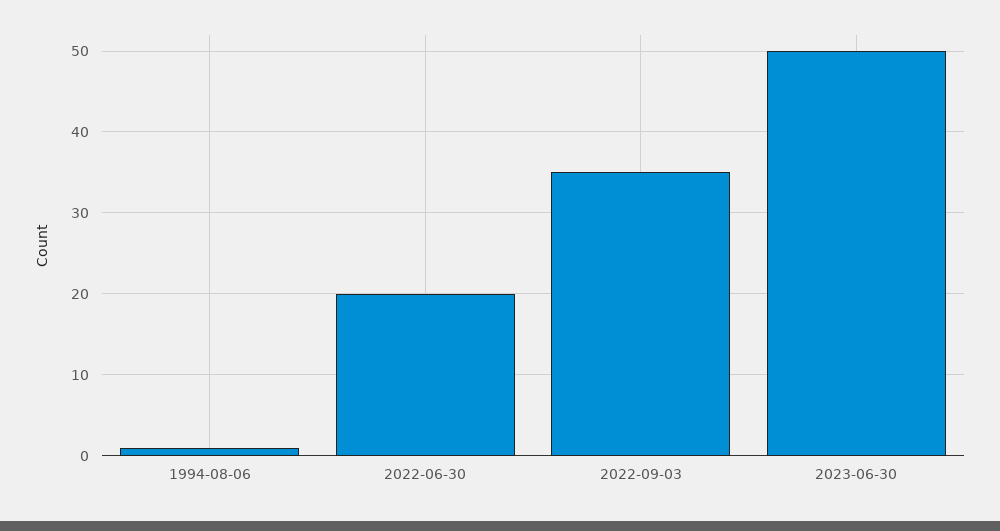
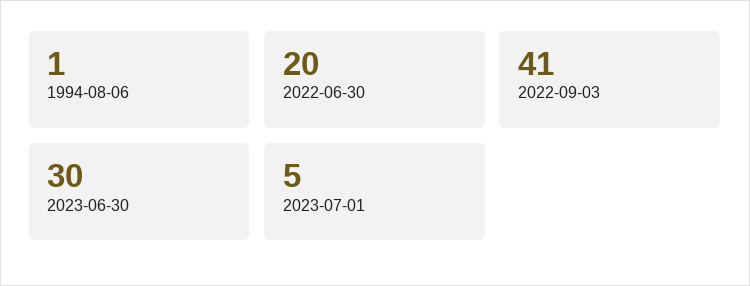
2022-09-03: 35 -> 41
2023-06-30: 50 -> 30
2023-07-01: none -> 5

